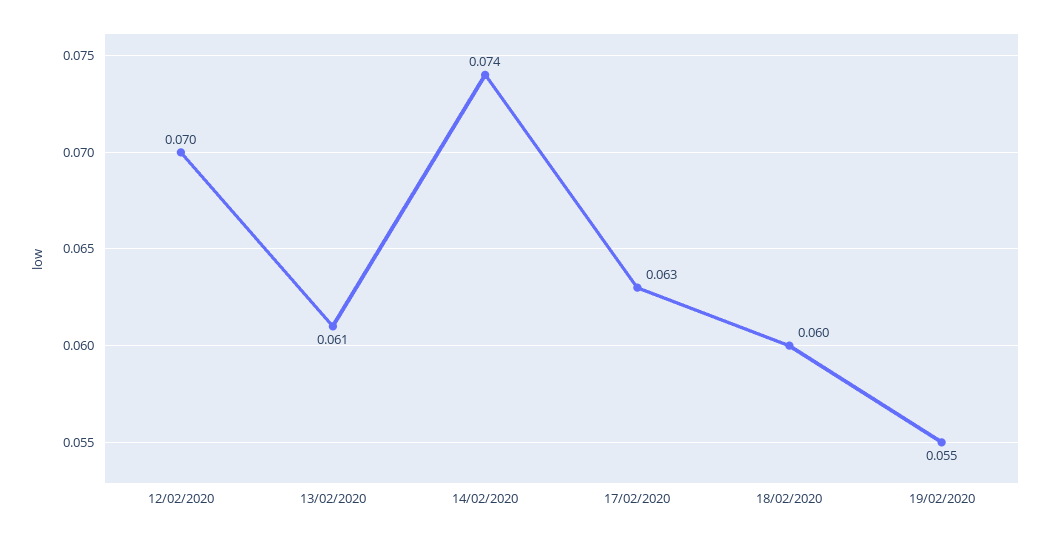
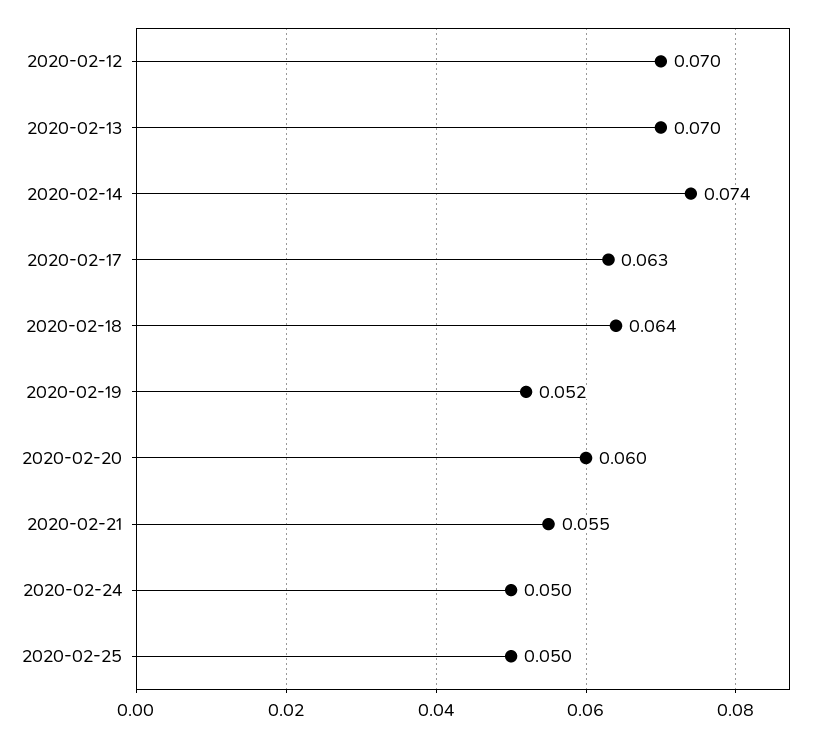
13/02/2020: 0.061 -> 0.07
18/02/2020: 0.06 -> 0.064
19/02/2020: 0.055 -> 0.052
2020-02-20: none -> 0.06
2020-02-21: none -> 0.055
2020-02-24: none -> 0.05
2020-02-25: none -> 0.05

